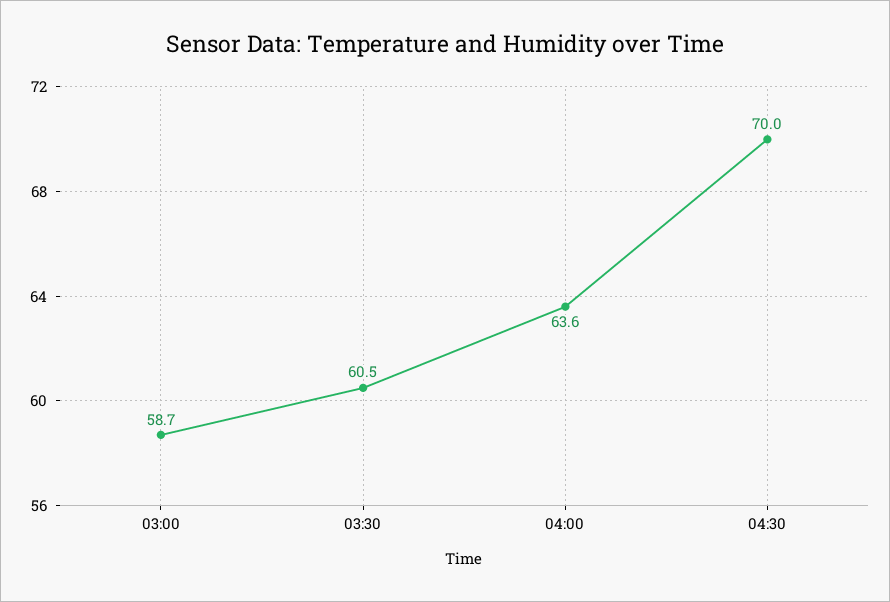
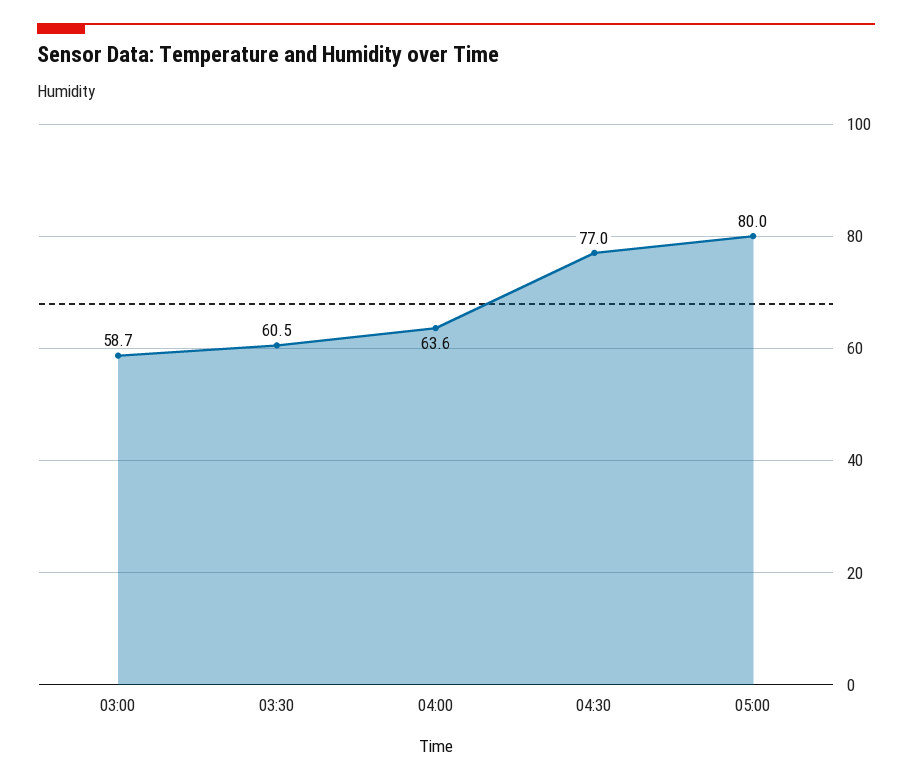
04:30: 70 -> 77
05:00: none -> 80

